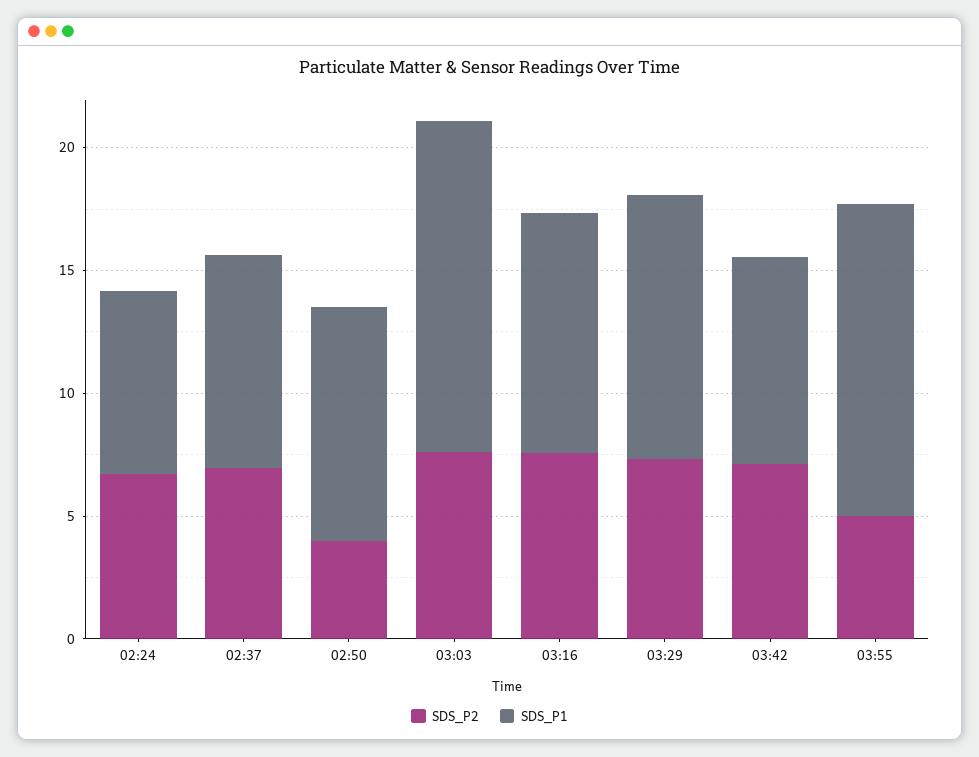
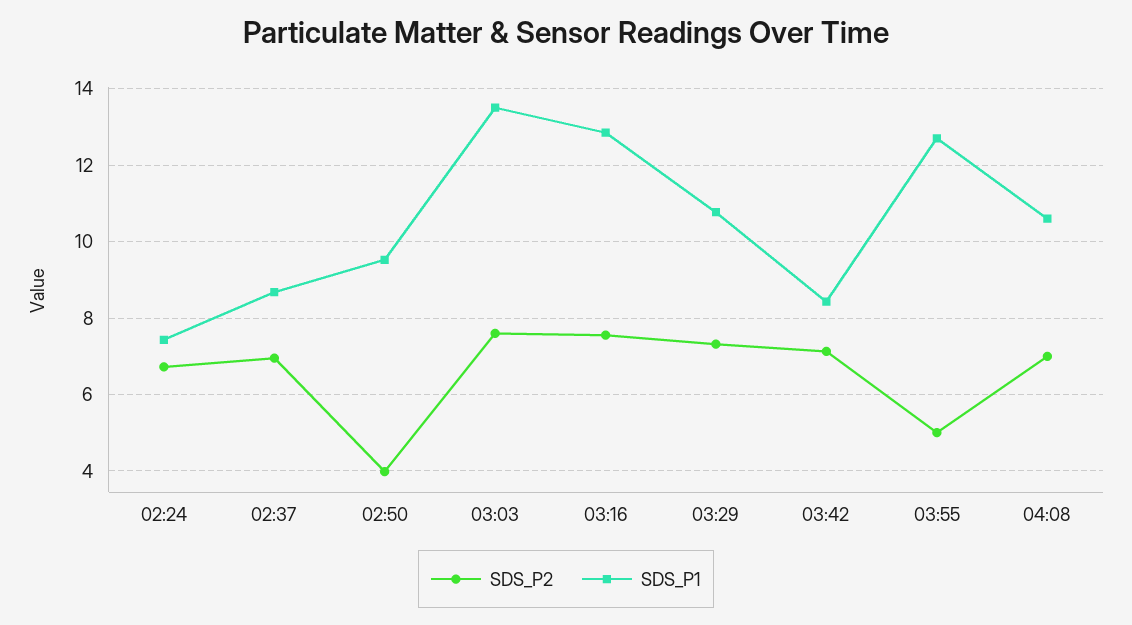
SDS_P1, 03:16: 10 -> 12.8
SDS_P2, 04:08: none -> 7
SDS_P1, 04:08: none -> 10.6

